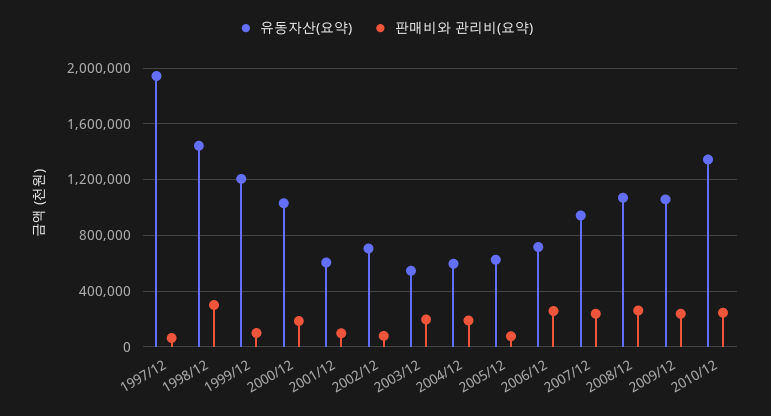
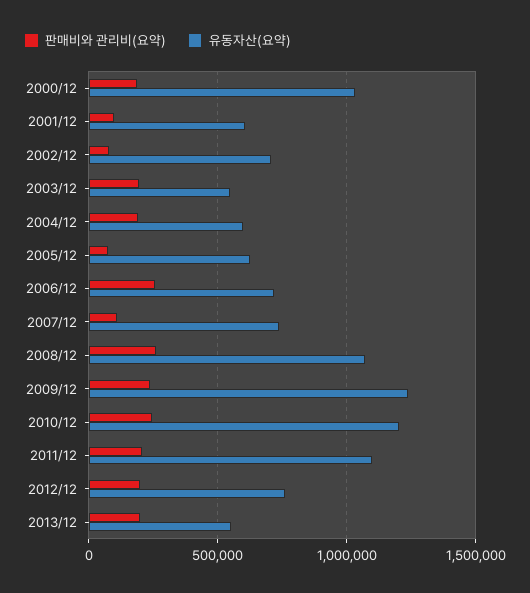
유동자산(요약), 1997/12: 1950000 -> none
판매비와 관리비(요약), 1997/12: 50000 -> none
유동자산(요약), 1998/12: 1450000 -> none
판매비와 관리비(요약), 1998/12: 300000 -> none
유동자산(요약), 1999/12: 1200000 -> none
판매비와 관리비(요약), 1999/12: 100000 -> none
유동자산(요약), 2007/12: 950000 -> 750000
판매비와 관리비(요약), 2007/12: 250000 -> 100000
유동자산(요약), 2009/12: 1050000 -> 1250000
유동자산(요약), 2010/12: 1350000 -> 1200000
판매비와 관리비(요약), 2011/12: none -> 200000
유동자산(요약), 2011/12: none -> 1100000
판매비와 관리비(요약), 2012/12: none -> 200000
유동자산(요약), 2012/12: none -> 750000
판매비와 관리비(요약), 2013/12: none -> 200000
유동자산(요약), 2013/12: none -> 550000

